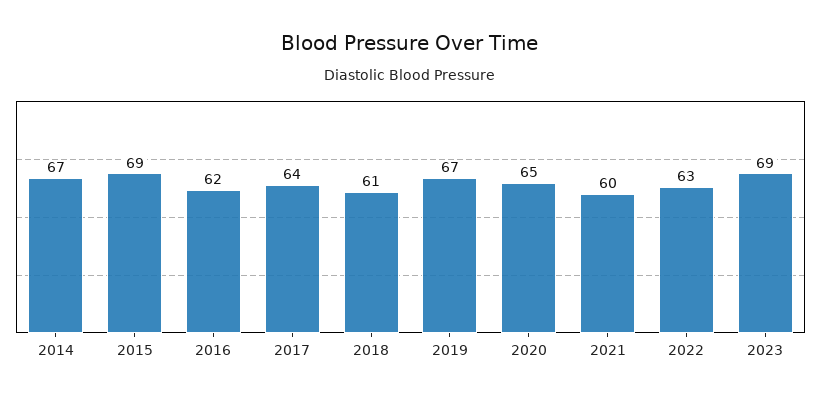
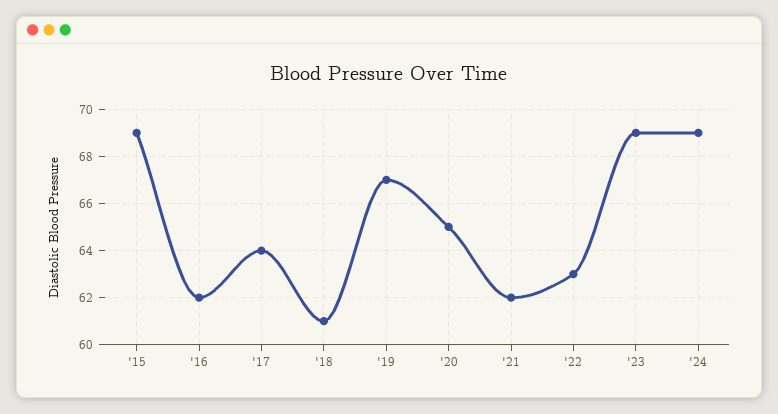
2014: 67 -> none
2021: 60 -> 62
'24: none -> 69

